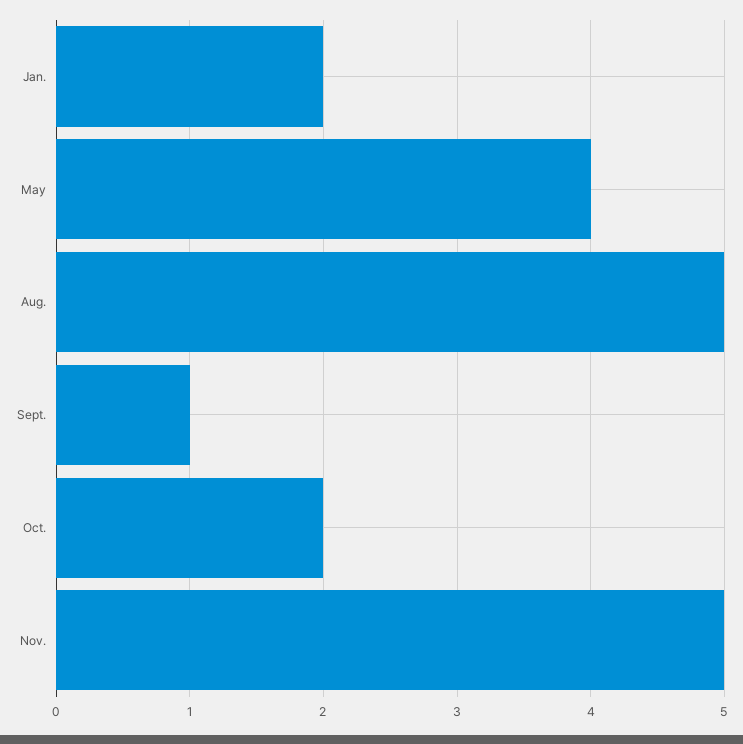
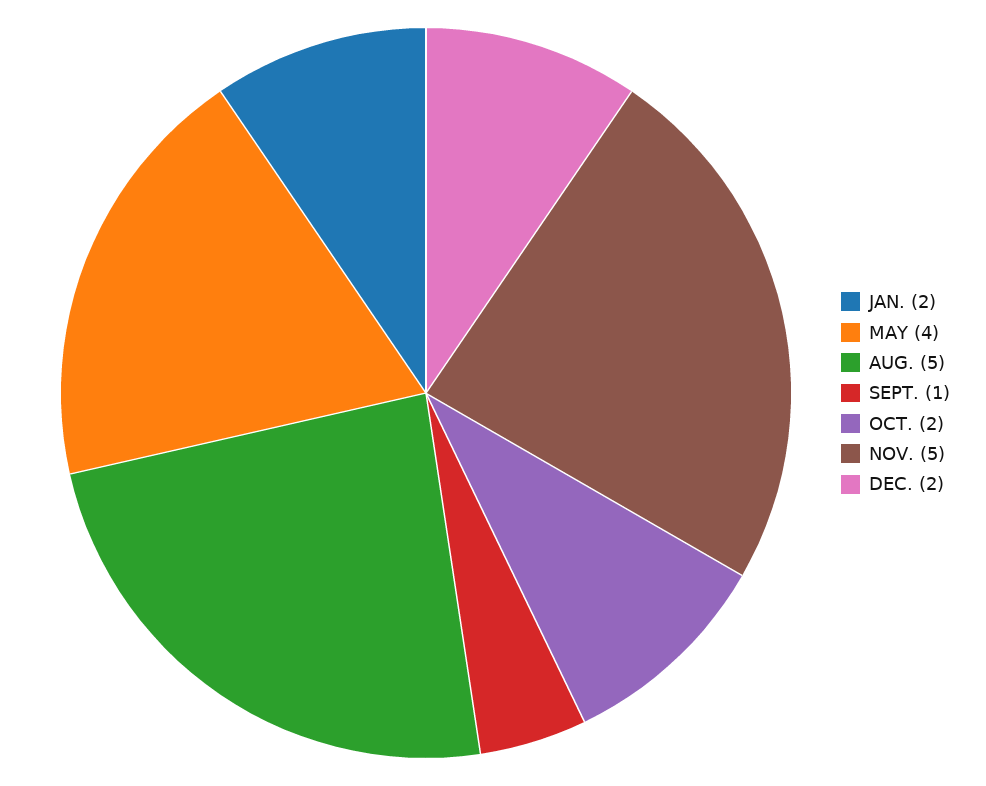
DEC.: none -> 2

